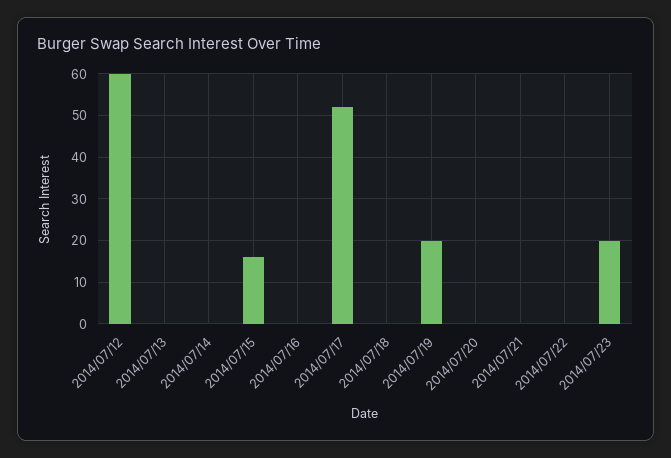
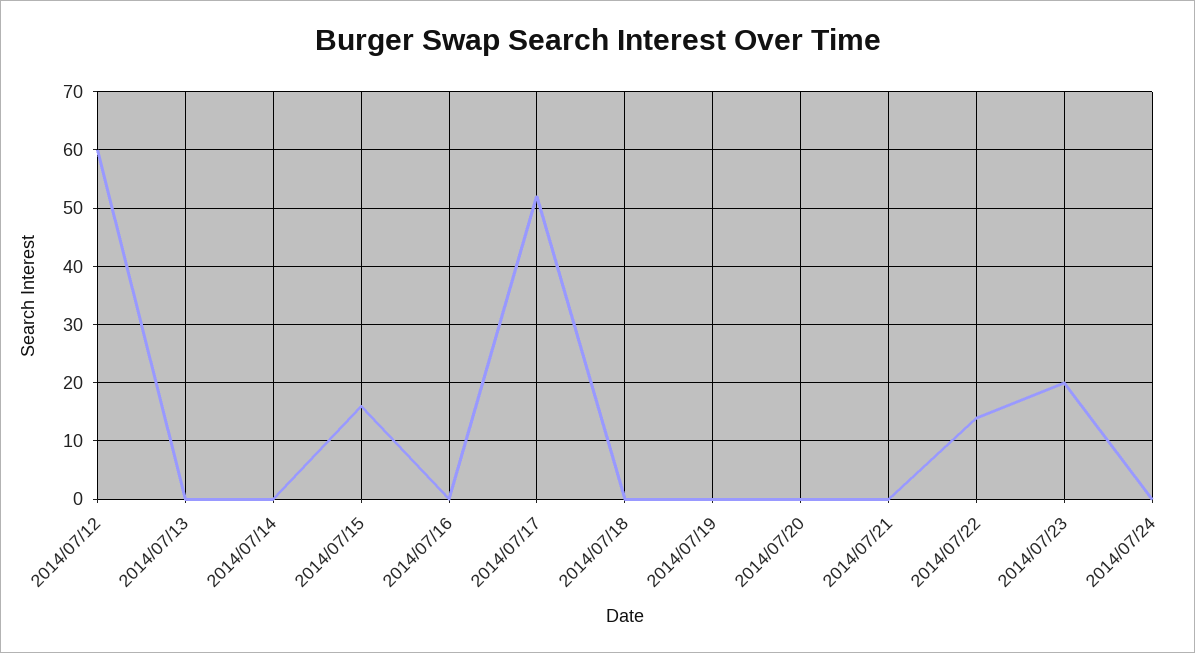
2014/07/19: 20 -> 0
2014/07/22: 0 -> 15
2014/07/24: none -> 0

